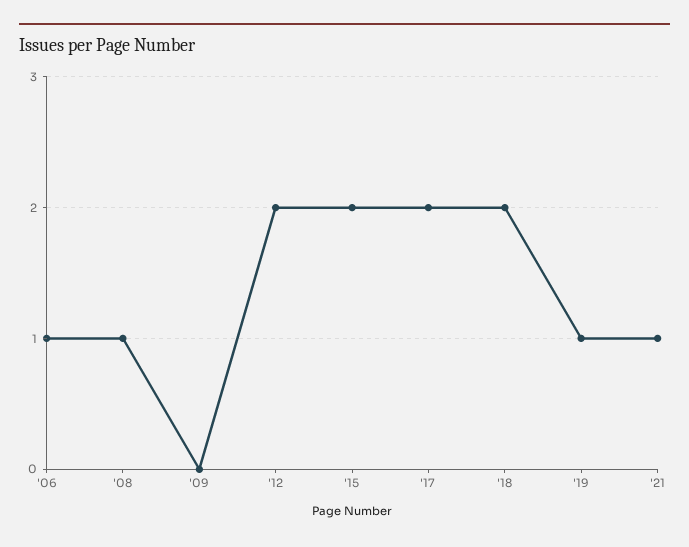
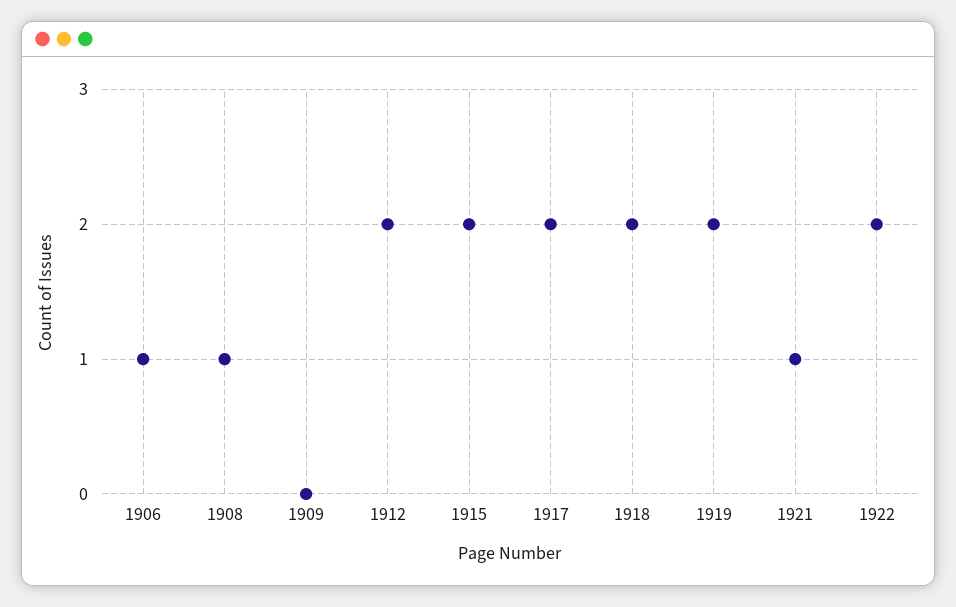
'19: 1 -> 2
1922: none -> 2

